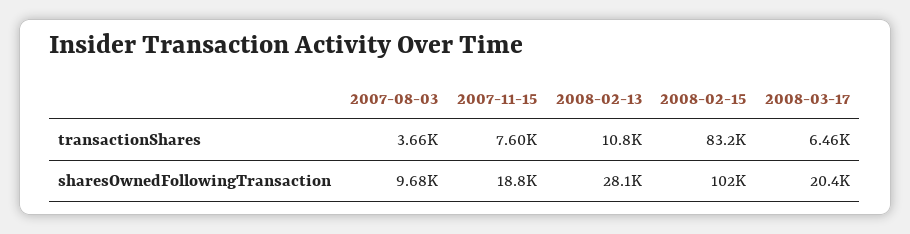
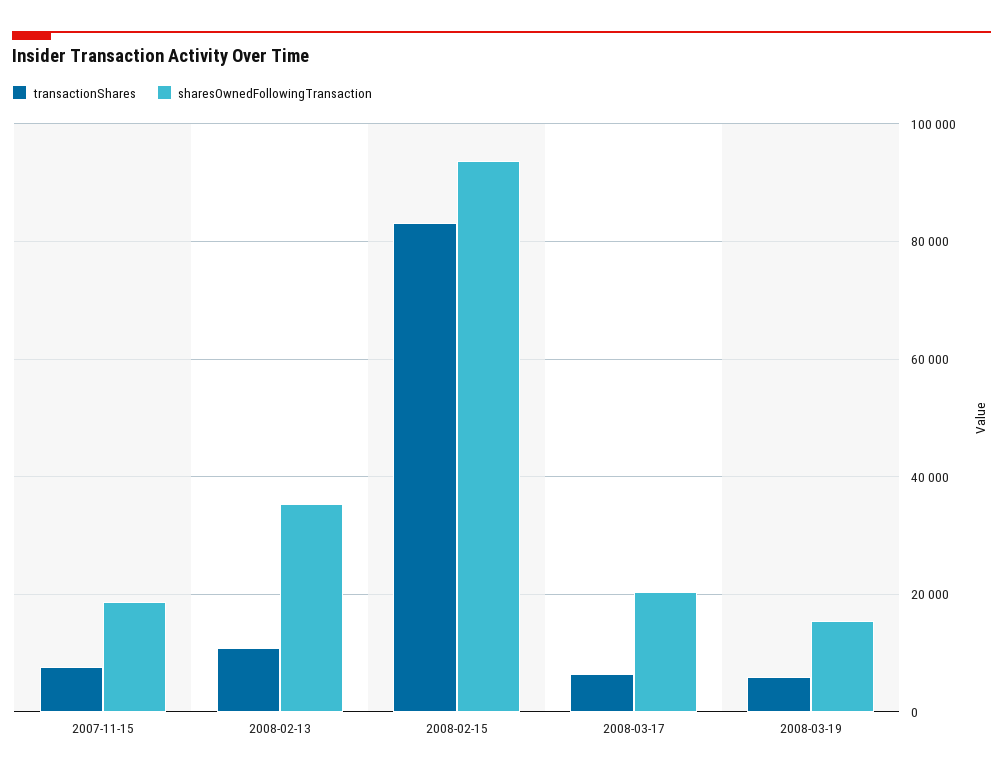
transactionShares, 2007-08-03: 3660 -> none
sharesOwnedFollowingTransaction, 2007-08-03: 9680 -> none
sharesOwnedFollowingTransaction, 2008-02-13: 28100 -> 36000
sharesOwnedFollowingTransaction, 2008-02-15: 102000 -> 94000
transactionShares, 2008-03-19: none -> 6000
sharesOwnedFollowingTransaction, 2008-03-19: none -> 16000

